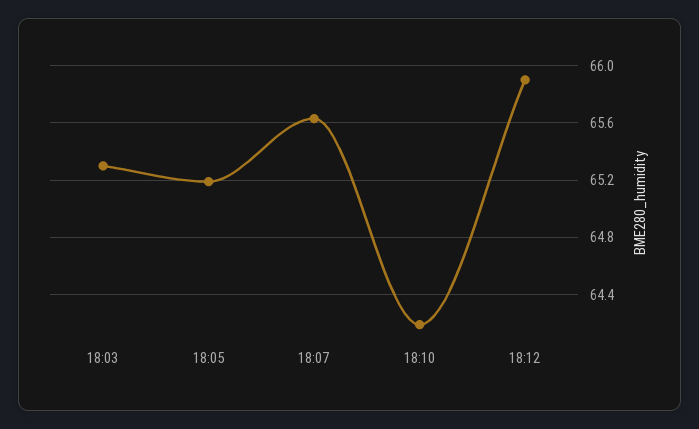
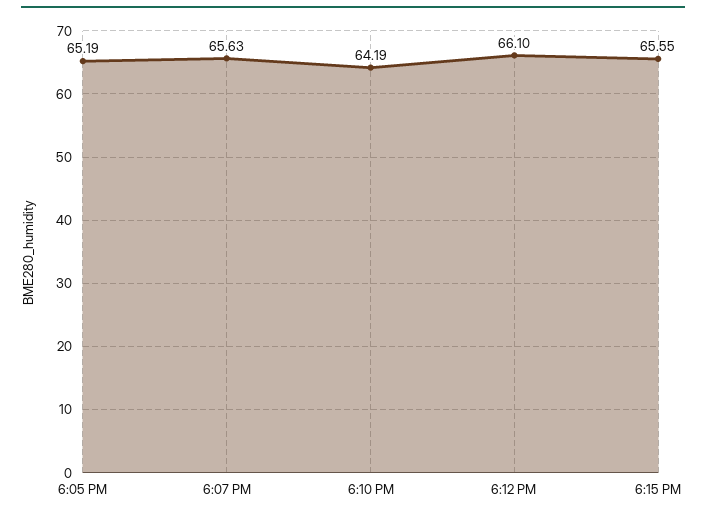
18:03: 65.3 -> none
18:12: 65.9 -> 66.1
6:15 PM: none -> 65.55

